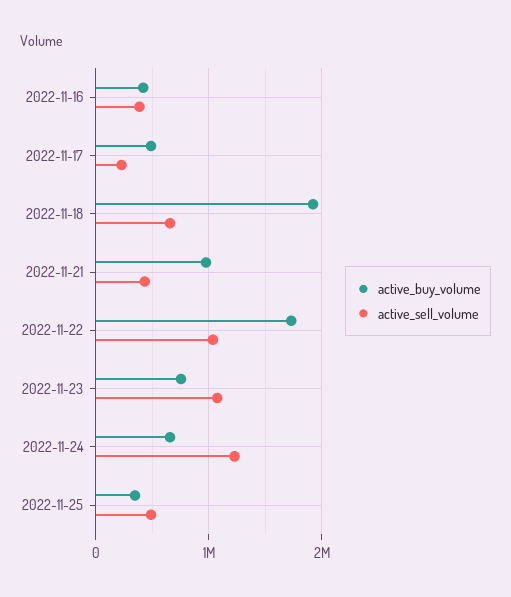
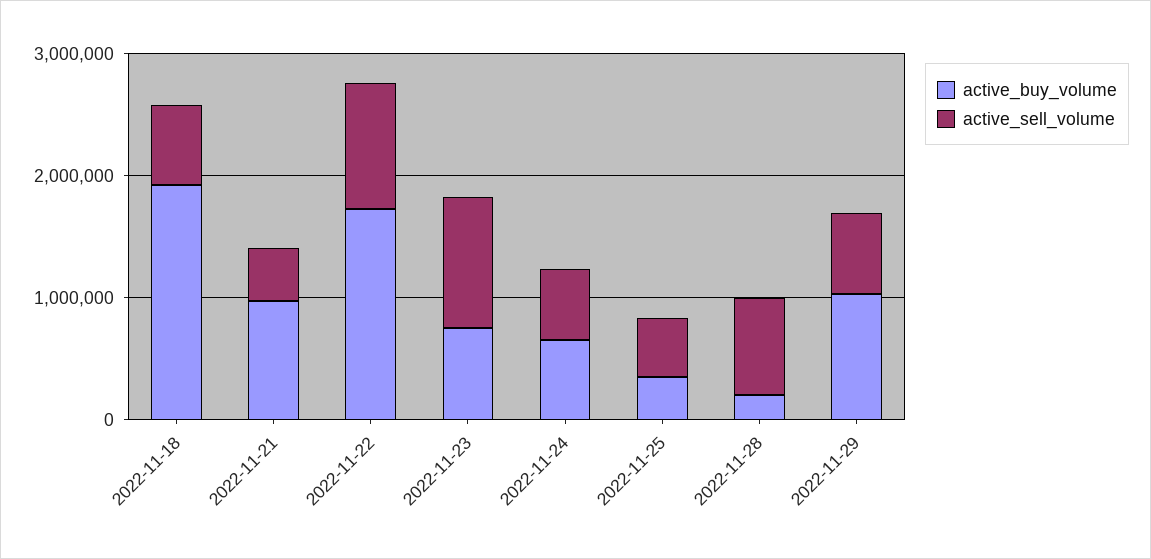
active_buy_volume, 2022-11-16: 400000 -> none
active_sell_volume, 2022-11-16: 400000 -> none
active_buy_volume, 2022-11-17: 500000 -> none
active_sell_volume, 2022-11-17: 200000 -> none
active_sell_volume, 2022-11-24: 1200000 -> 600000
active_buy_volume, 2022-11-28: none -> 200000
active_sell_volume, 2022-11-28: none -> 800000
active_buy_volume, 2022-11-29: none -> 1000000
active_sell_volume, 2022-11-29: none -> 600000

